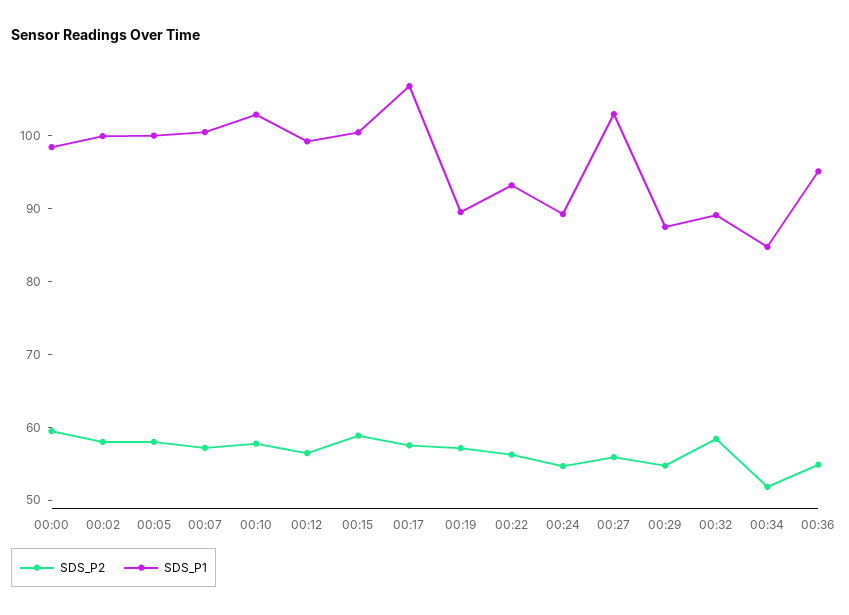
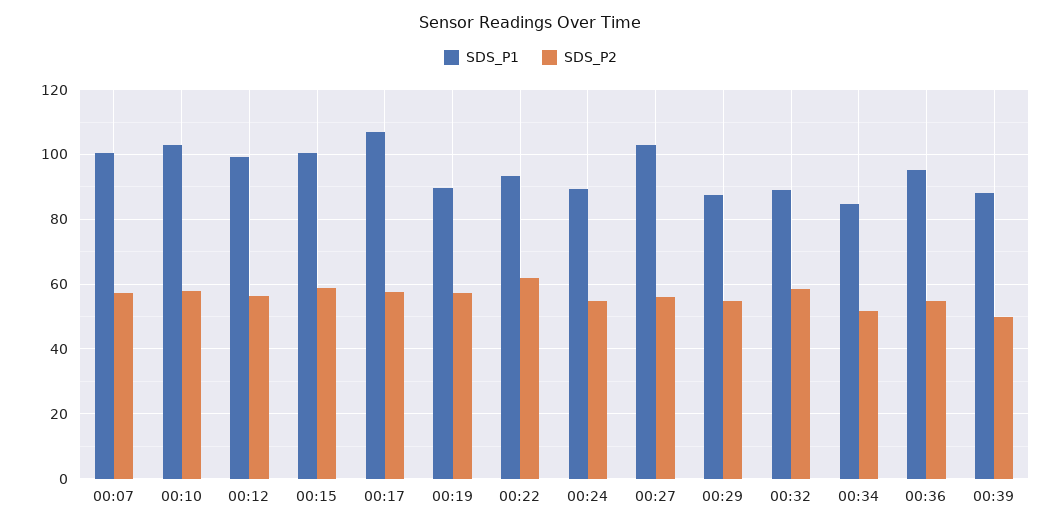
SDS_P2, 00:00: 60 -> none
SDS_P1, 00:00: 98 -> none
SDS_P2, 00:02: 58 -> none
SDS_P1, 00:02: 100 -> none
SDS_P2, 00:05: 58 -> none
SDS_P1, 00:05: 100 -> none
SDS_P2, 00:22: 56 -> 62
SDS_P1, 00:39: none -> 88
SDS_P2, 00:39: none -> 50

